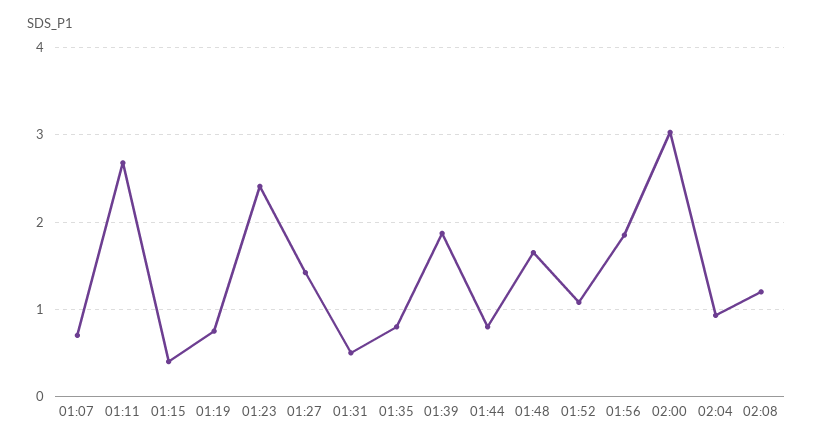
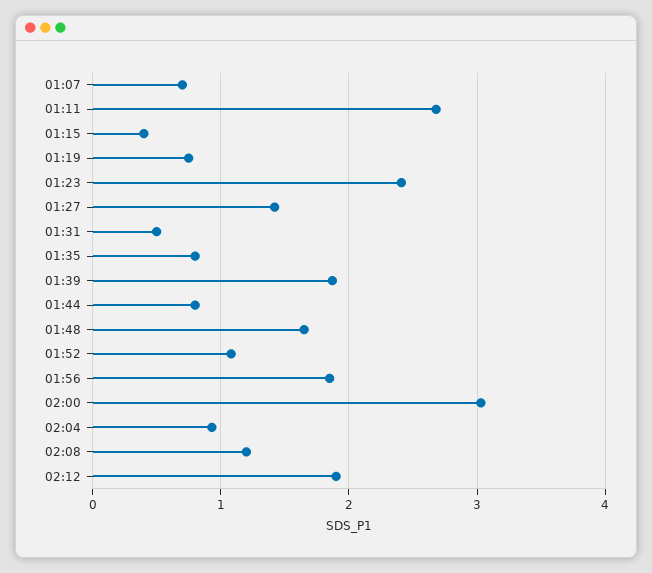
02:12: none -> 1.9

